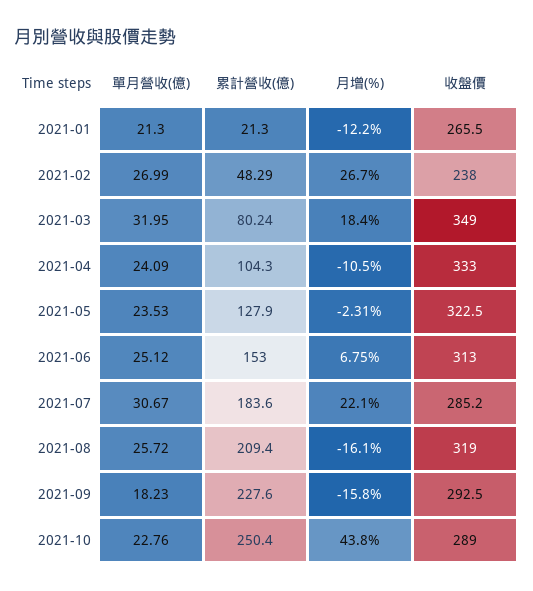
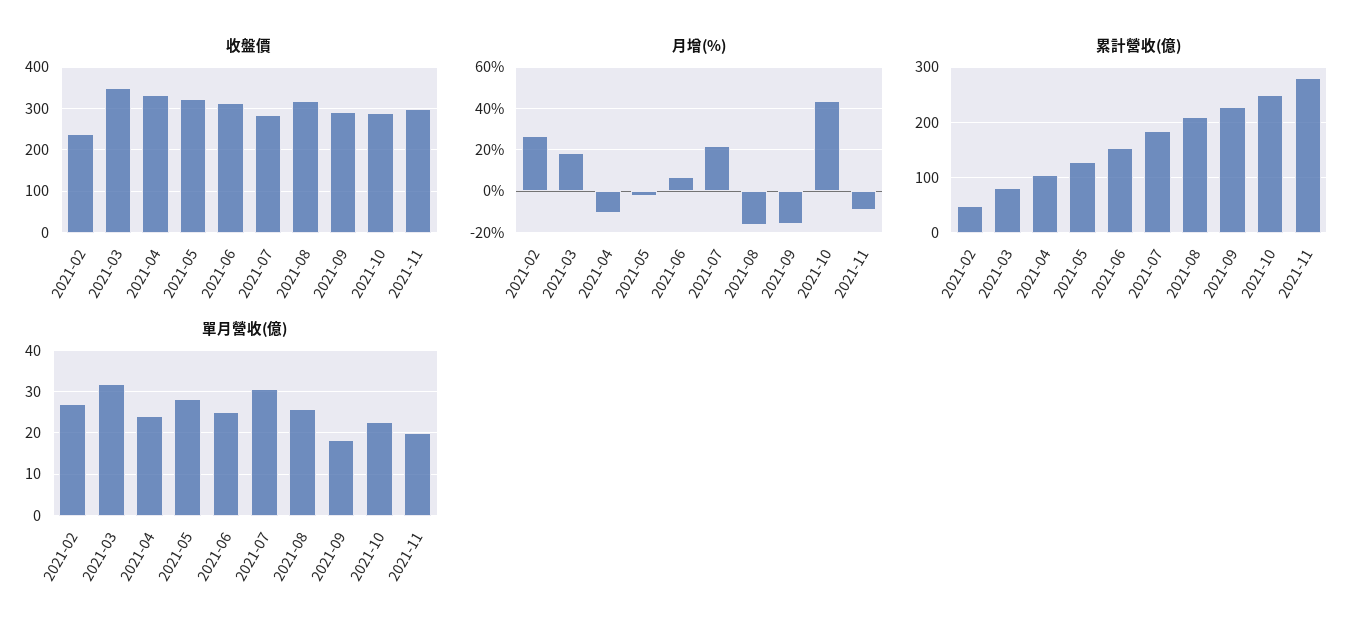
單月營收(億), 2021-01: 21.3 -> none
累計營收(億), 2021-01: 21.3 -> none
月增(%), 2021-01: -12.2 -> none
收盤價, 2021-01: 265.5 -> none
單月營收(億), 2021-05: 23.53 -> 28
收盤價, 2021-11: none -> 300
月增(%), 2021-11: none -> -10
累計營收(億), 2021-11: none -> 280
單月營收(億), 2021-11: none -> 20

